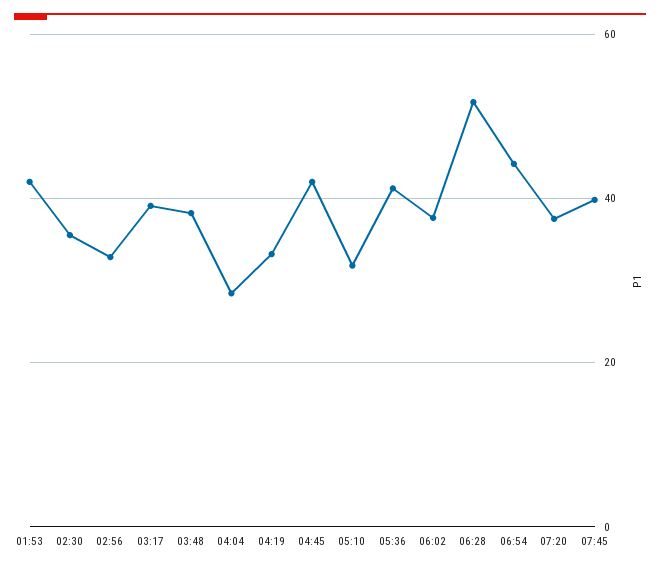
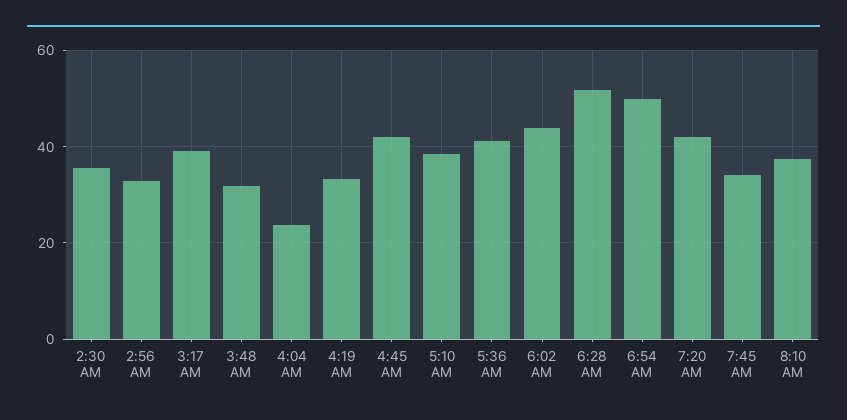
01:53: 42 -> none
03:48: 38 -> 32
04:04: 28 -> 24
05:10: 32 -> 38
06:02: 38 -> 44
06:54: 44 -> 50
07:20: 38 -> 42
07:45: 40 -> 34
8:10 AM: none -> 38

